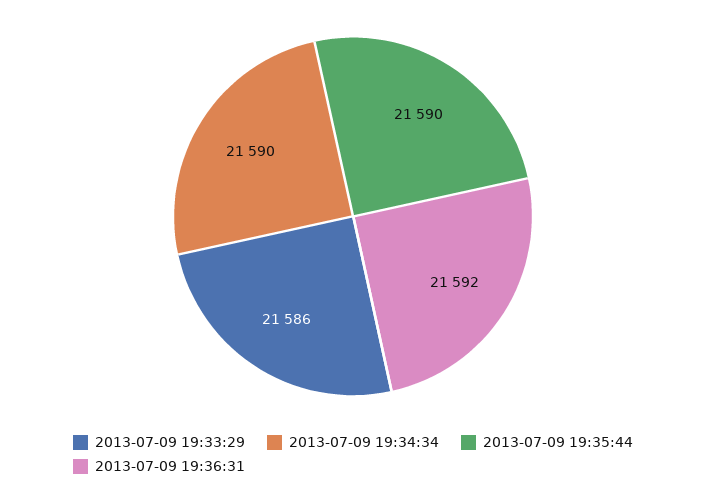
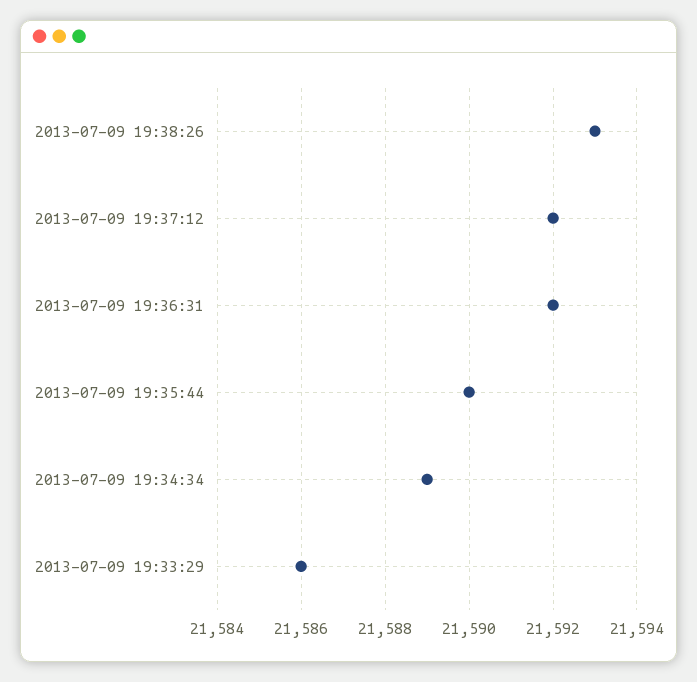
2013-07-09 19:34:34: 21590 -> 21589
2013-07-09 19:38:26: none -> 21593
2013-07-09 19:37:12: none -> 21592

